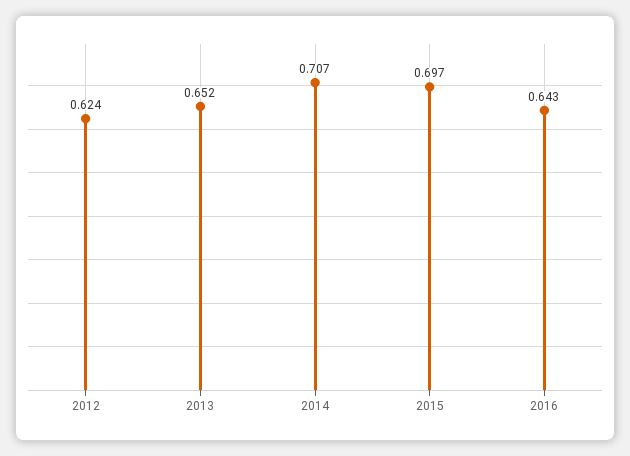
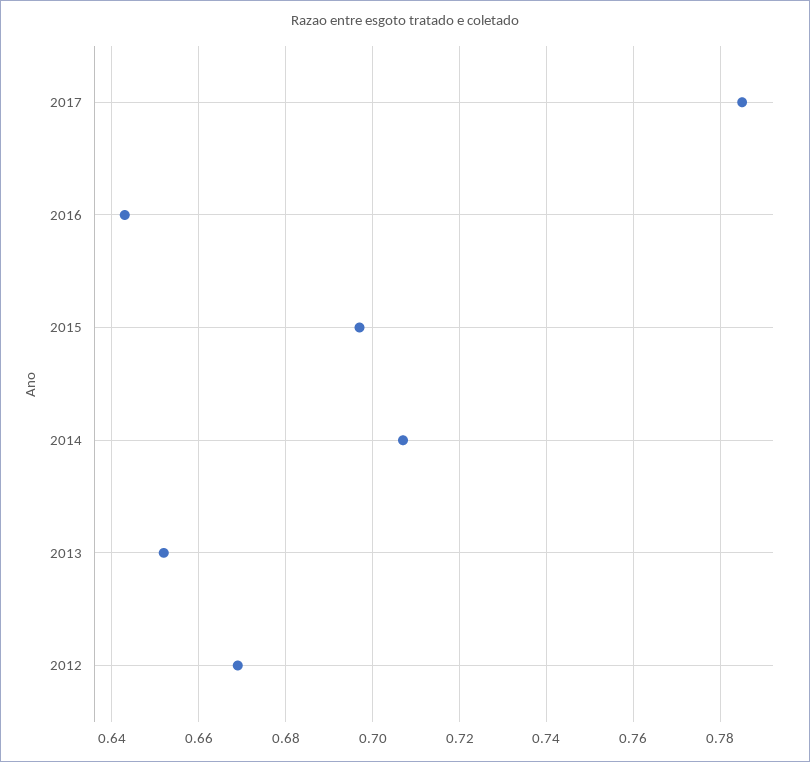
2012: 0.624 -> 0.67
2017: none -> 0.785

